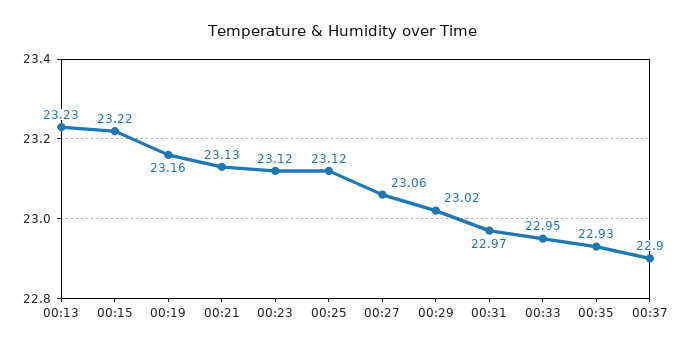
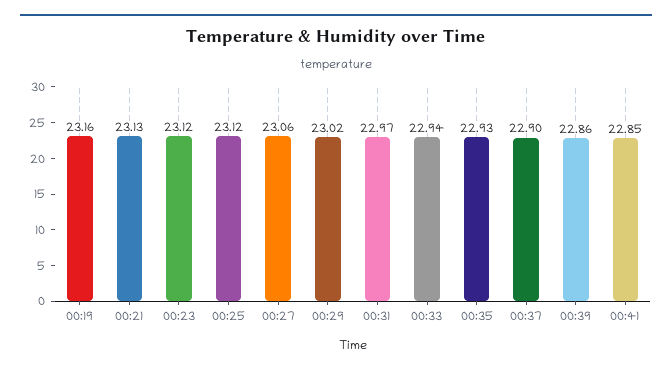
00:13: 23.23 -> none
00:15: 23.22 -> none
00:33: 22.95 -> 22.94
00:39: none -> 22.86
00:41: none -> 22.85

